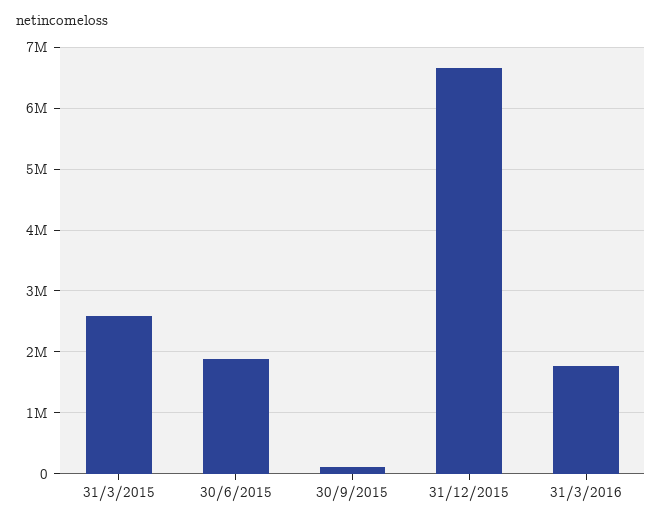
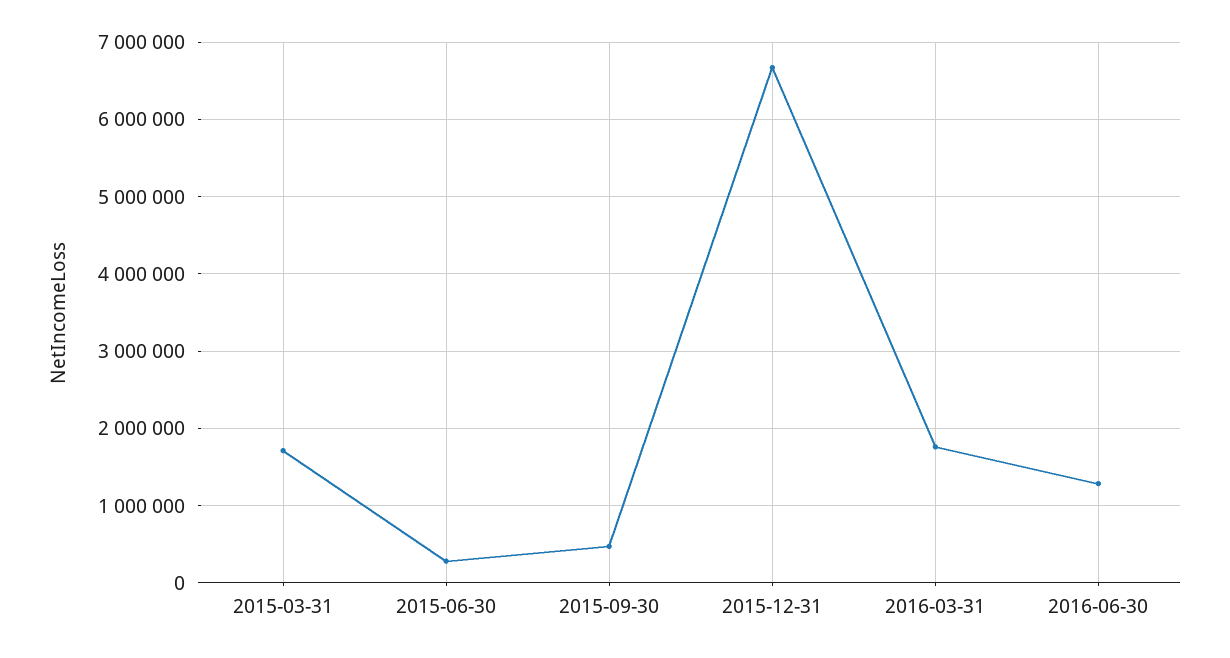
31/3/2015: 2600000 -> 1700000
30/6/2015: 1900000 -> 300000
30/9/2015: 100000 -> 500000
2016-06-30: none -> 1300000

